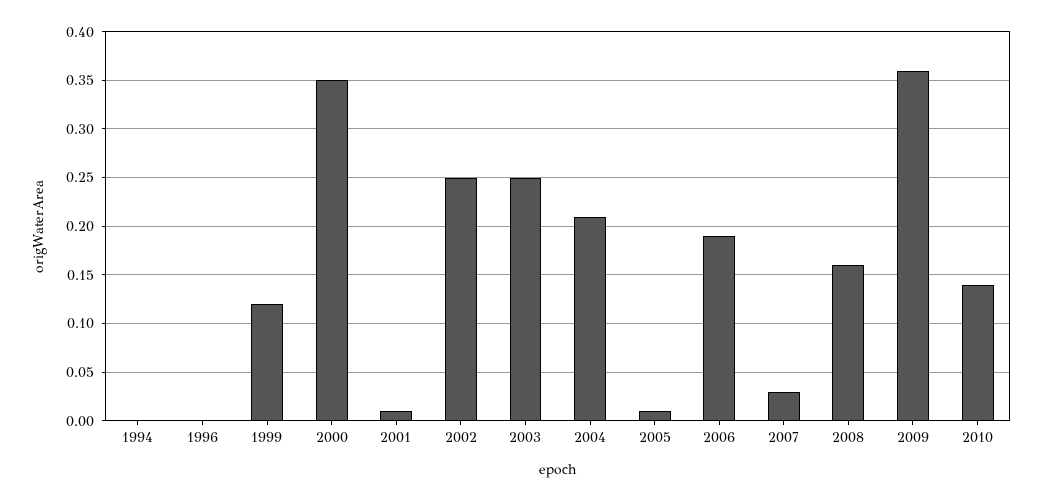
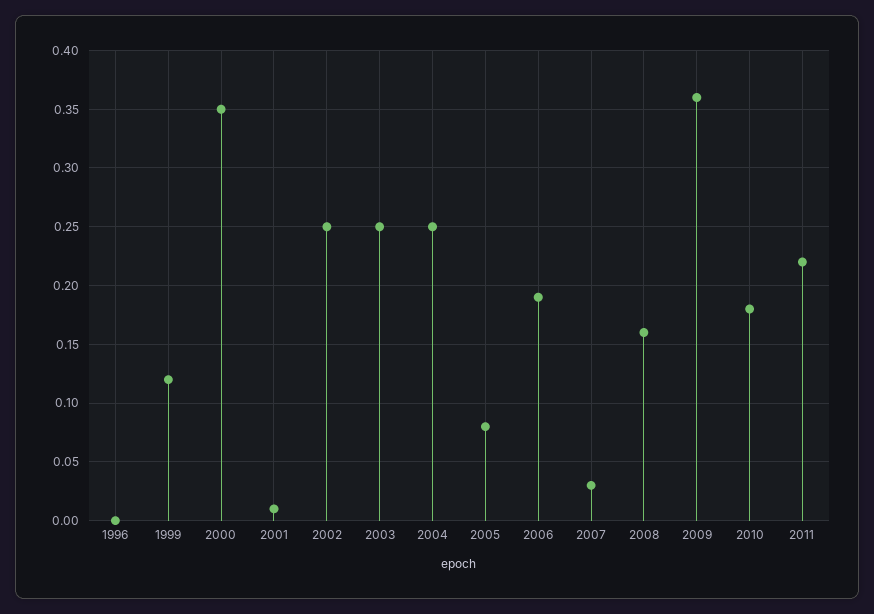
1994: 0 -> none
2004: 0.21 -> 0.25
2005: 0.01 -> 0.08
2010: 0.14 -> 0.18
2011: none -> 0.22

